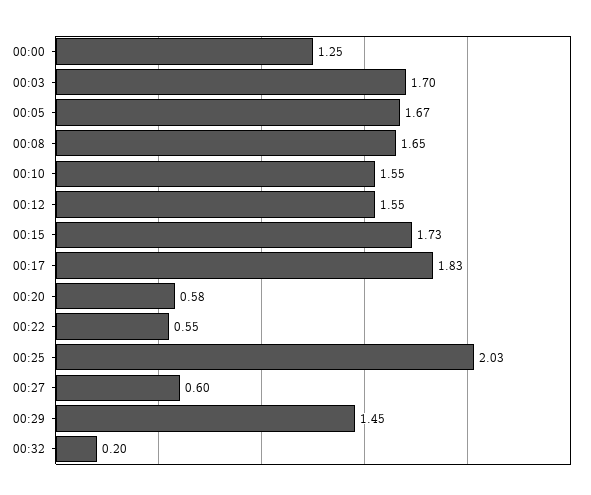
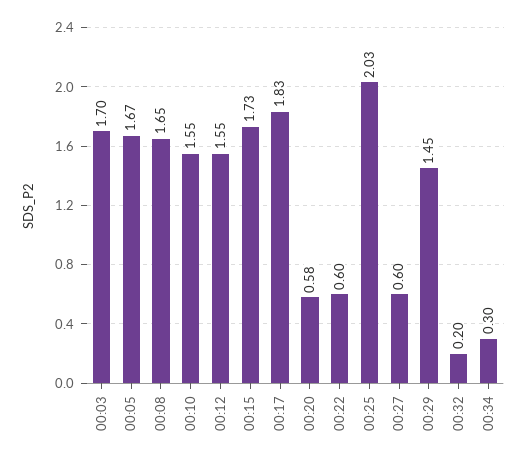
00:00: 1.25 -> none
00:22: 0.55 -> 0.6
00:34: none -> 0.3

